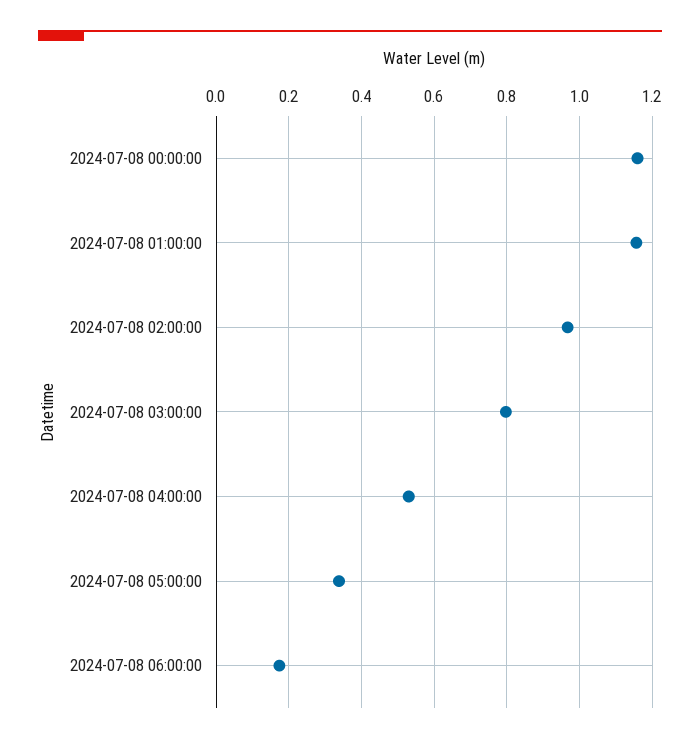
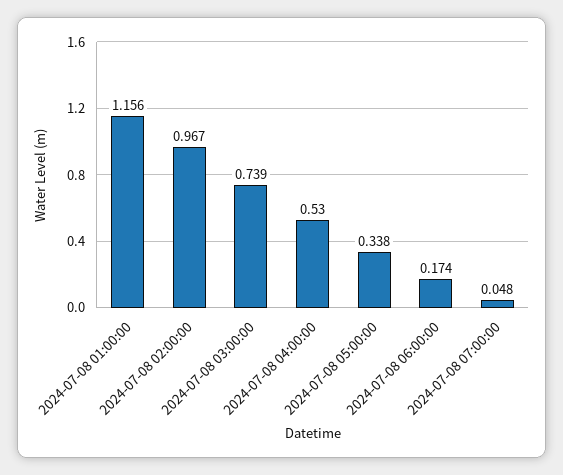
2024-07-08 00:00:00: 1.16 -> none
2024-07-08 03:00:00: 0.8 -> 0.739
2024-07-08 07:00:00: none -> 0.048

